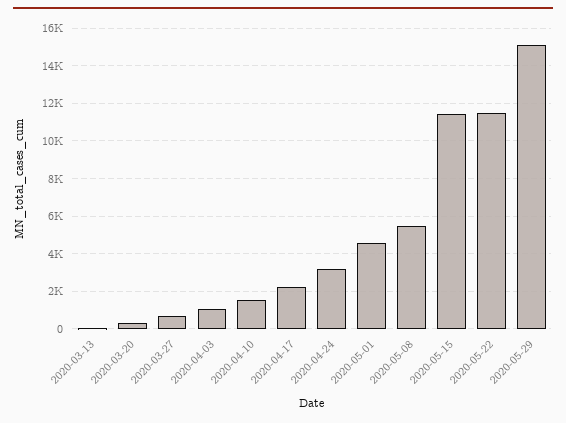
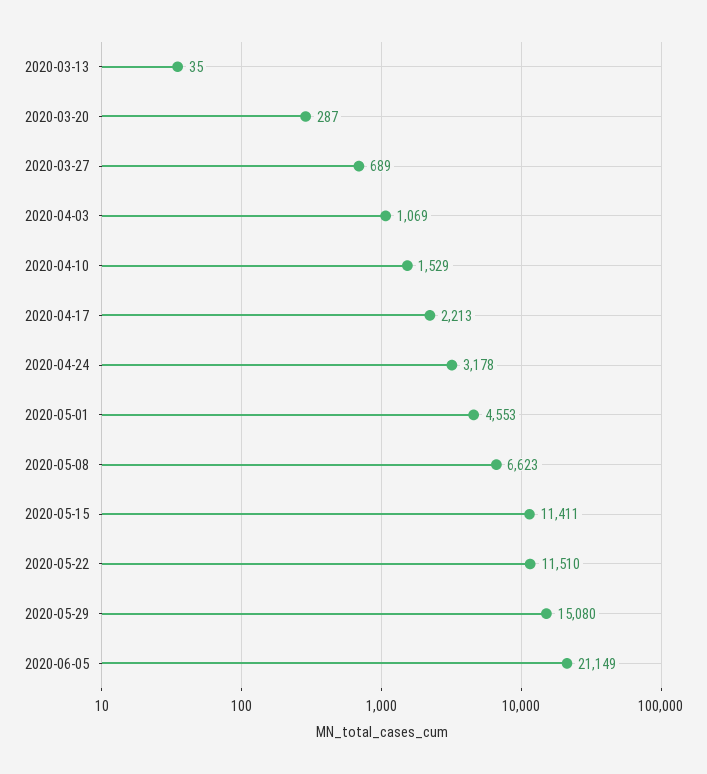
2020-05-08: 5500 -> 6623
2020-06-05: none -> 21149

